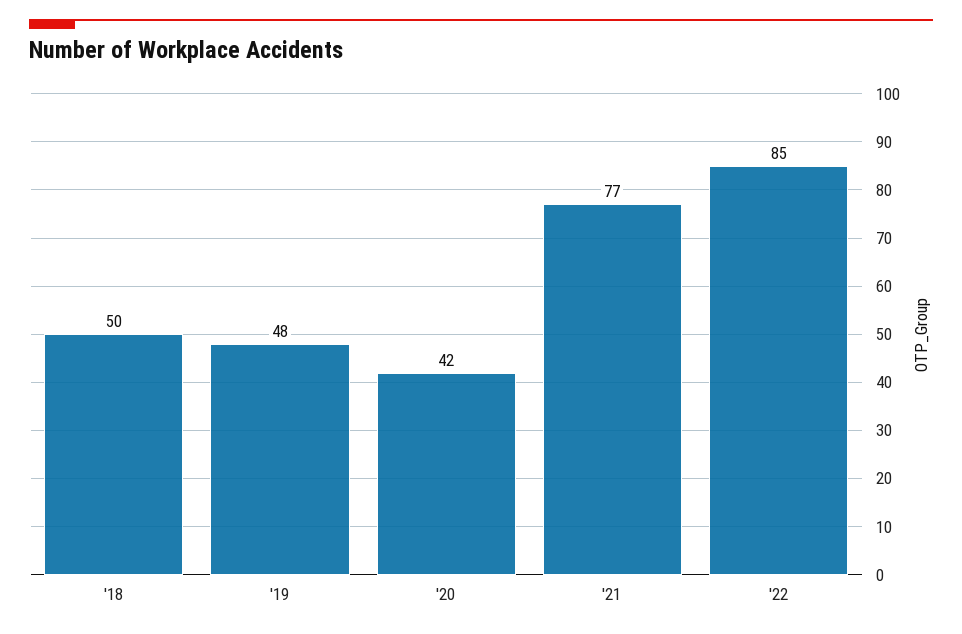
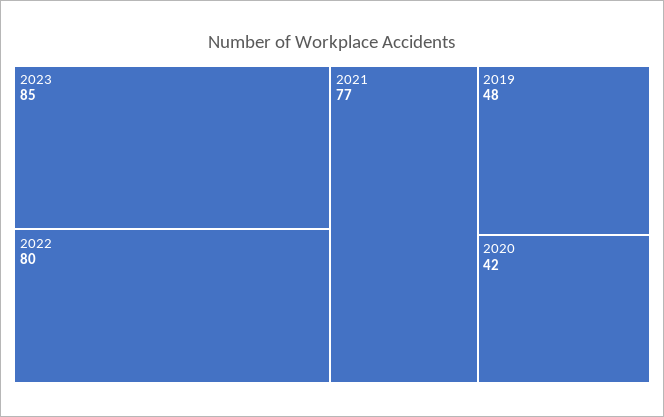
'18: 50 -> none
'22: 85 -> 80
2023: none -> 85

